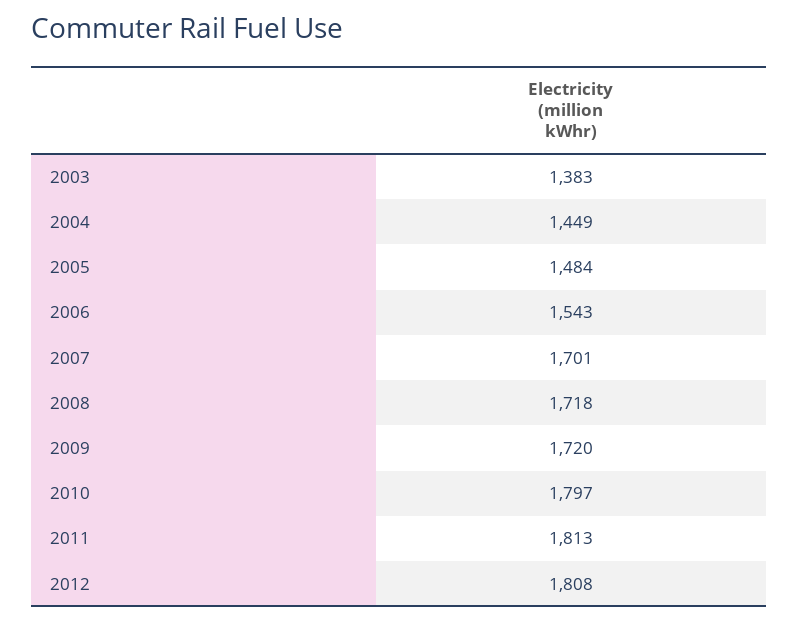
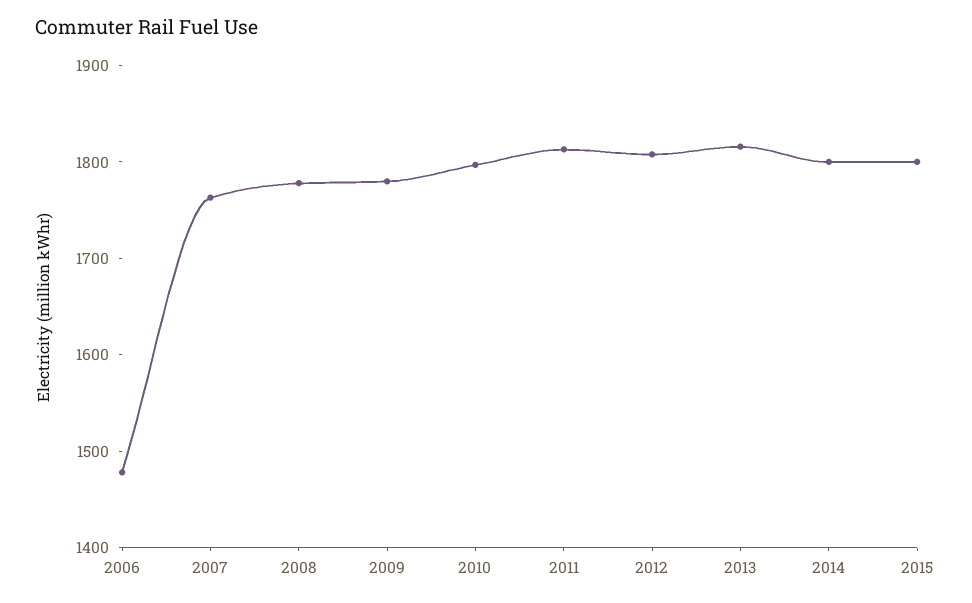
2003: 1383 -> none
2004: 1449 -> none
2005: 1484 -> none
2006: 1543 -> 1480
2007: 1701 -> 1760
2008: 1718 -> 1780
2009: 1720 -> 1780
2013: none -> 1820
2014: none -> 1800
2015: none -> 1800

